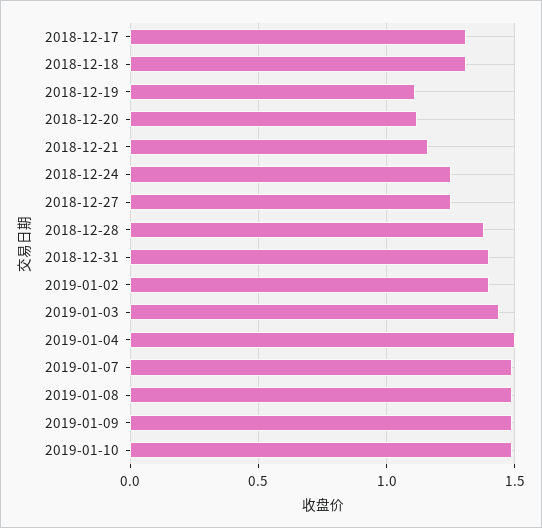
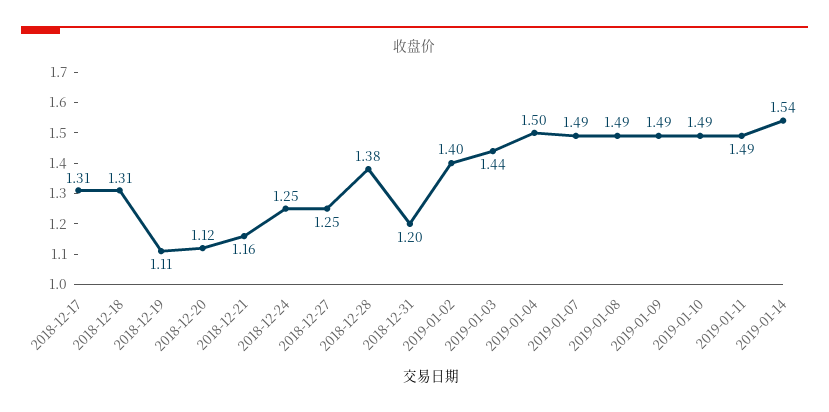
2018-12-31: 1.4 -> 1.2
2019-01-11: none -> 1.49
2019-01-14: none -> 1.54

